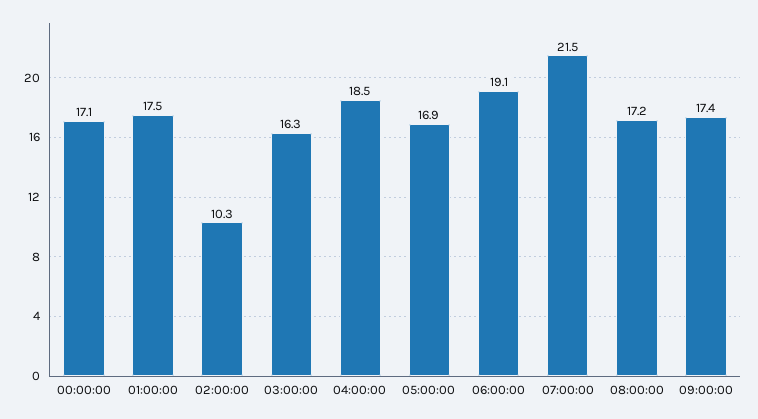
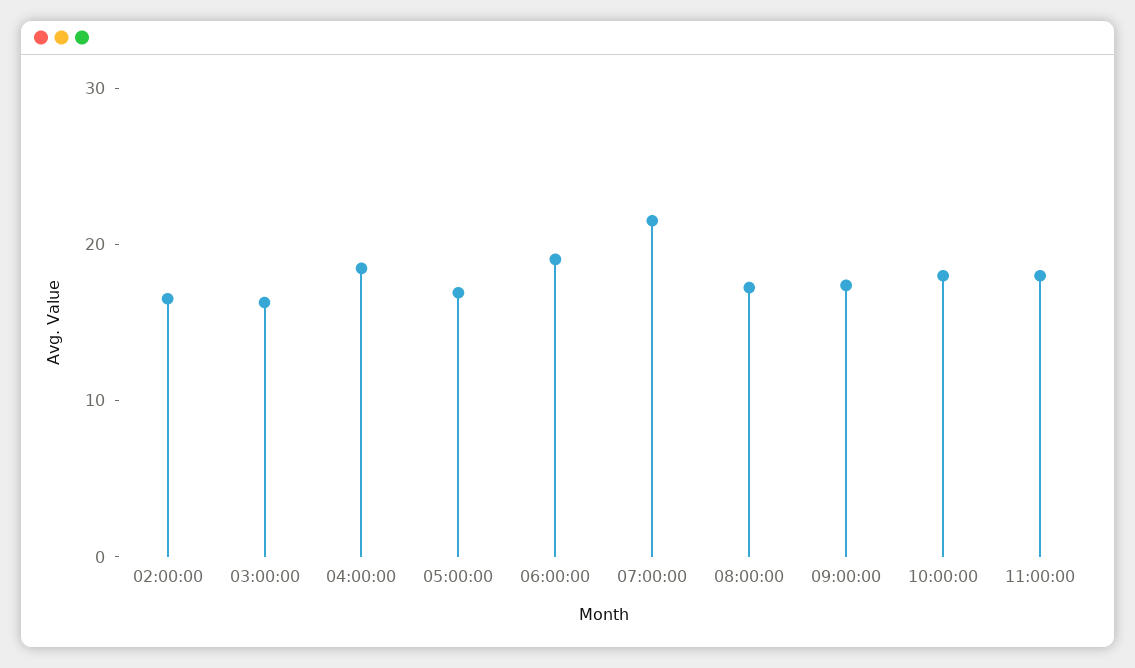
00:00:00: 17.1 -> none
01:00:00: 17.5 -> none
02:00:00: 10.3 -> 16
10:00:00: none -> 18
11:00:00: none -> 18

